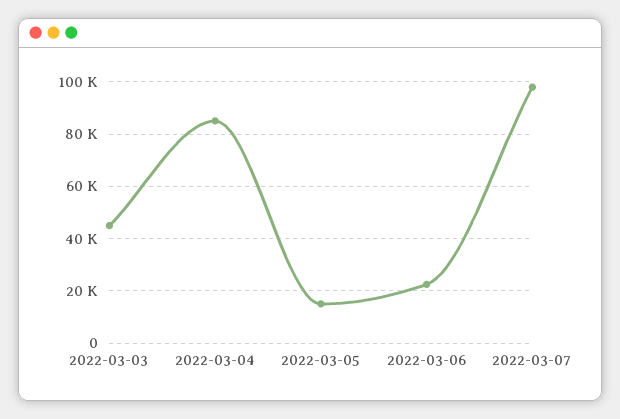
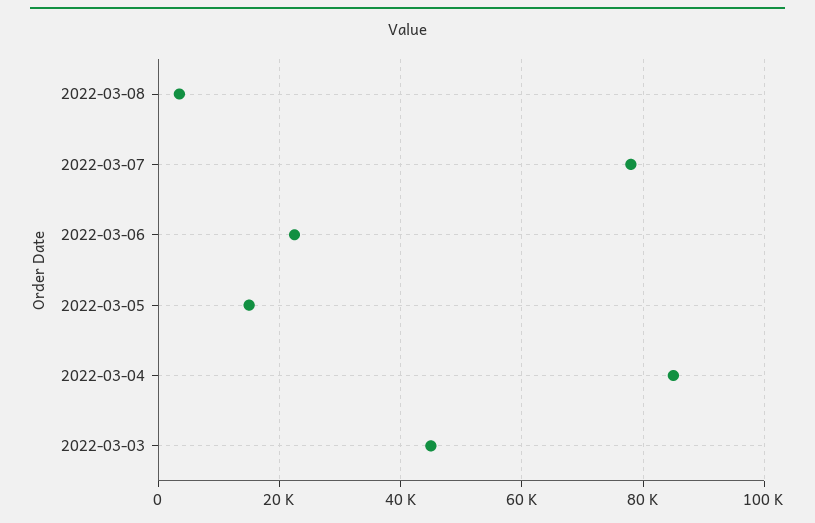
2022-03-07: 97500 -> 78000
2022-03-08: none -> 4000

